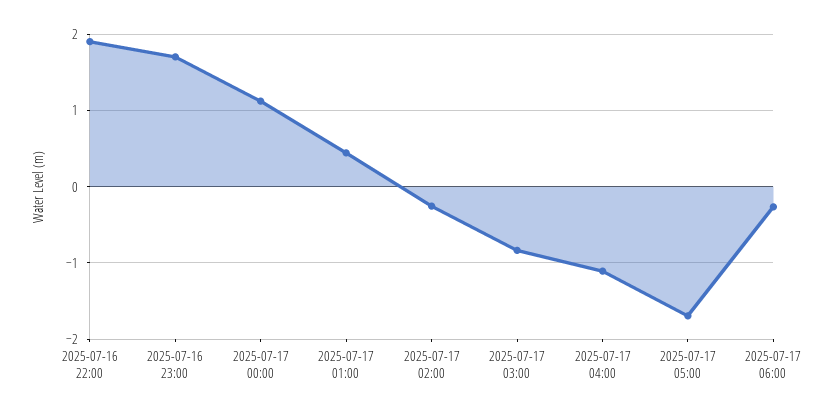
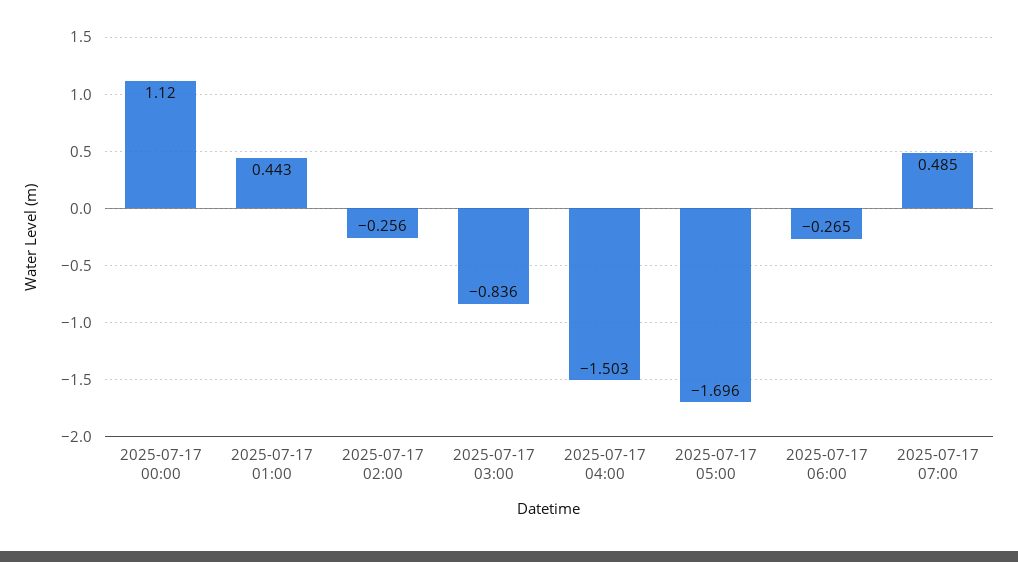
2025-07-16 22:00: 1.9 -> none
2025-07-16 23:00: 1.7 -> none
2025-07-17 04:00: -1.1 -> -1.503
2025-07-17 07:00: none -> 0.485

